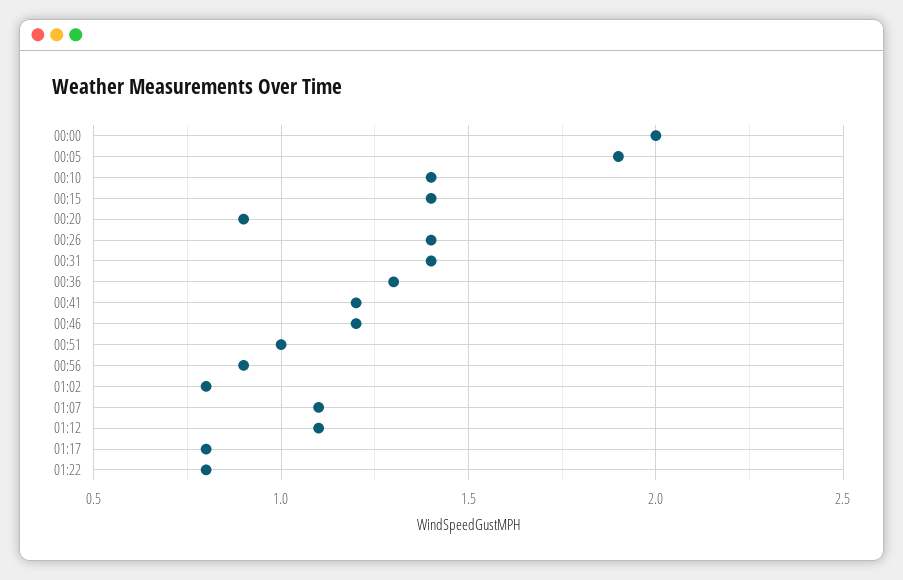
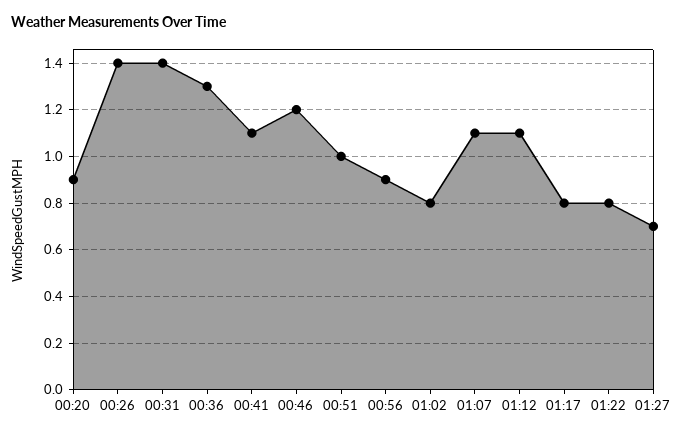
00:00: 2 -> none
00:05: 1.9 -> none
00:10: 1.4 -> none
00:15: 1.4 -> none
00:41: 1.2 -> 1.1
01:27: none -> 0.7

